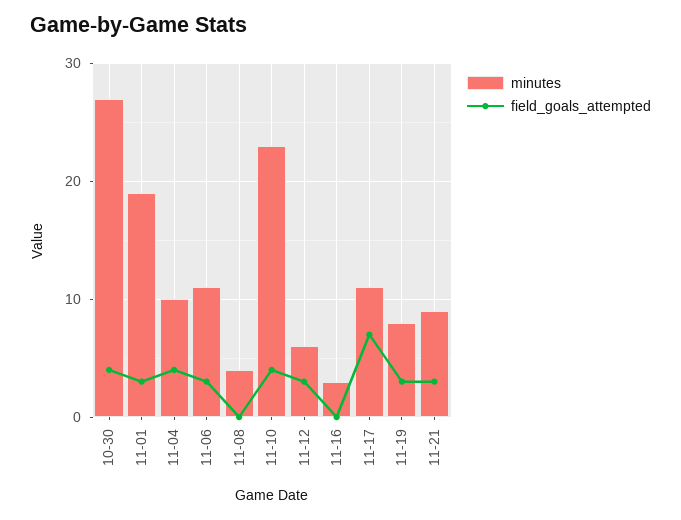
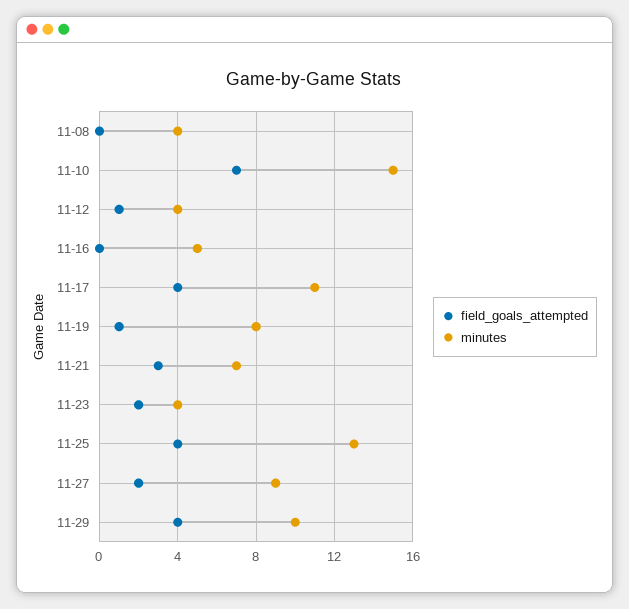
minutes, 10-30: 27 -> none
field_goals_attempted, 10-30: 4 -> none
minutes, 11-01: 19 -> none
field_goals_attempted, 11-01: 3 -> none
minutes, 11-04: 10 -> none
field_goals_attempted, 11-04: 4 -> none
minutes, 11-06: 11 -> none
field_goals_attempted, 11-06: 3 -> none
minutes, 11-10: 23 -> 15
field_goals_attempted, 11-10: 4 -> 7
minutes, 11-12: 6 -> 4
field_goals_attempted, 11-12: 3 -> 1
minutes, 11-16: 3 -> 5
field_goals_attempted, 11-17: 7 -> 4
field_goals_attempted, 11-19: 3 -> 1
minutes, 11-21: 9 -> 7
field_goals_attempted, 11-23: none -> 2
minutes, 11-23: none -> 4
field_goals_attempted, 11-25: none -> 4
minutes, 11-25: none -> 13
field_goals_attempted, 11-27: none -> 2
minutes, 11-27: none -> 9
field_goals_attempted, 11-29: none -> 4
minutes, 11-29: none -> 10

